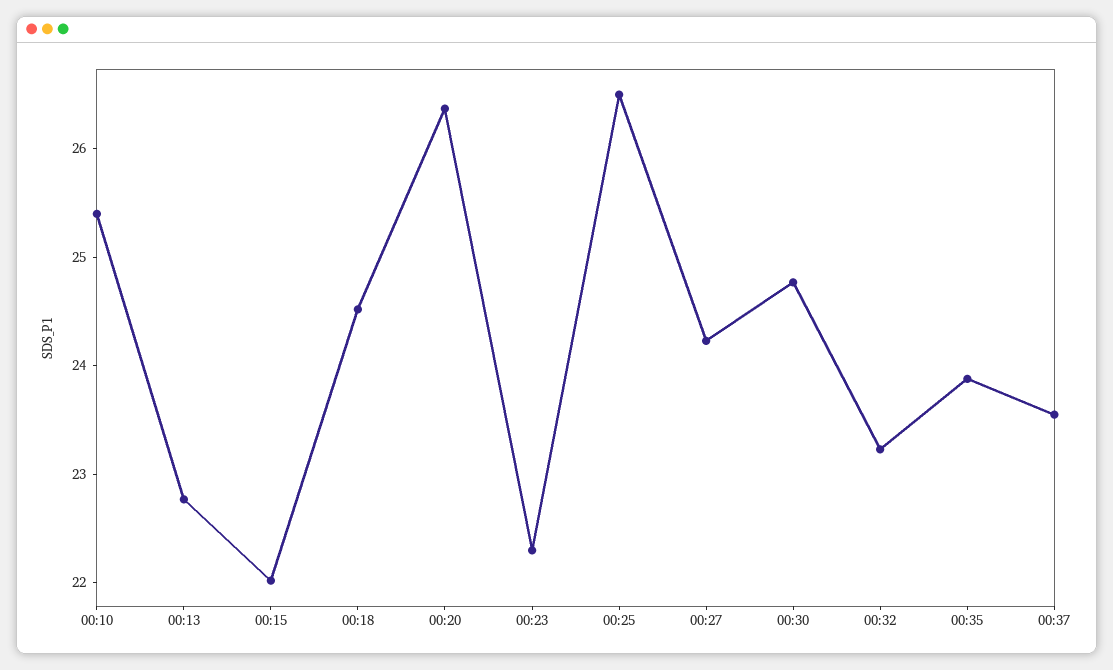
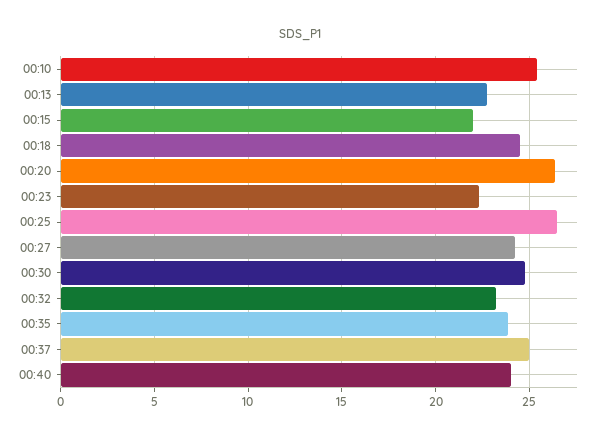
00:37: 23.6 -> 25
00:40: none -> 24

